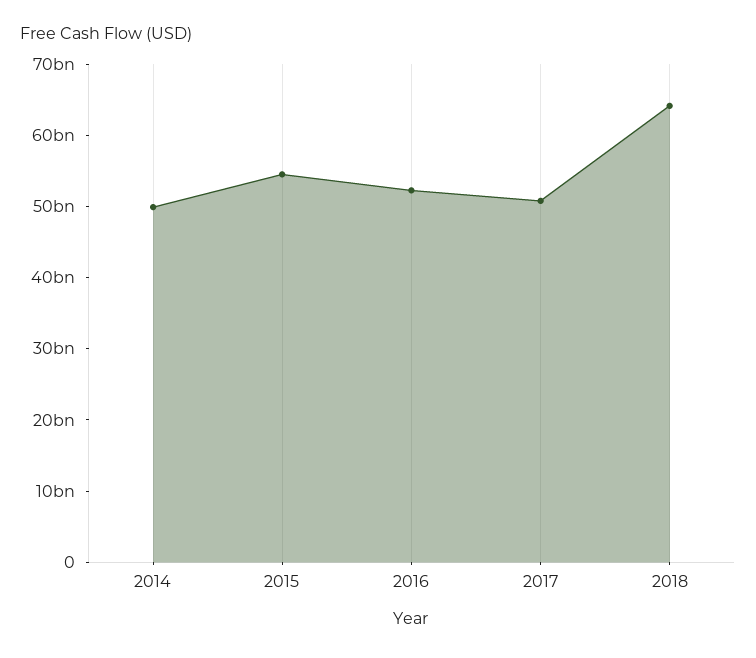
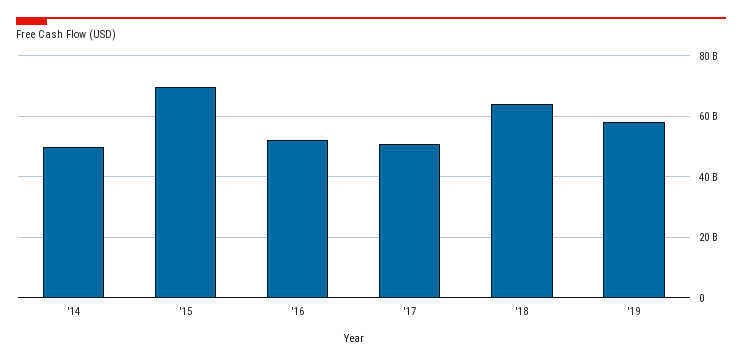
2015: 54000000000 -> 70000000000
'19: none -> 58000000000

